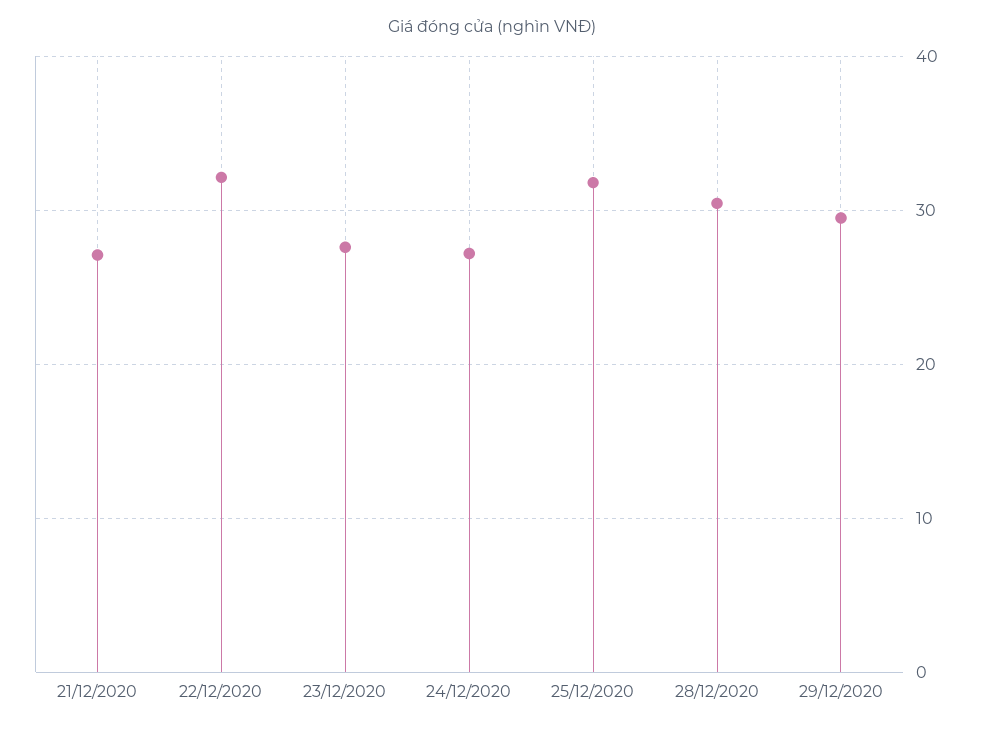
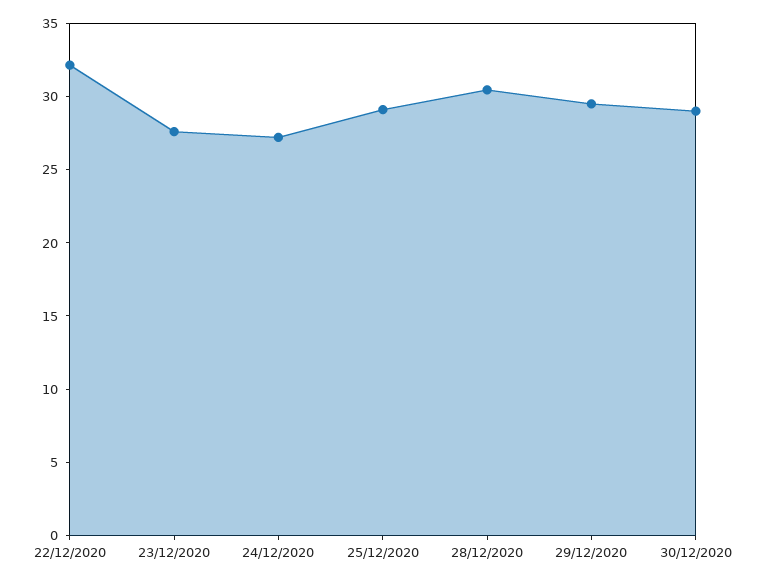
21/12/2020: 27 -> none
25/12/2020: 32 -> 29
30/12/2020: none -> 29

